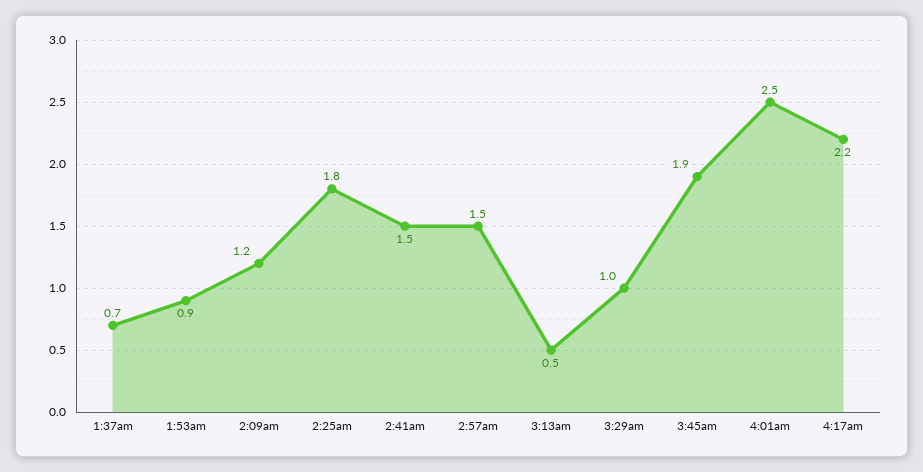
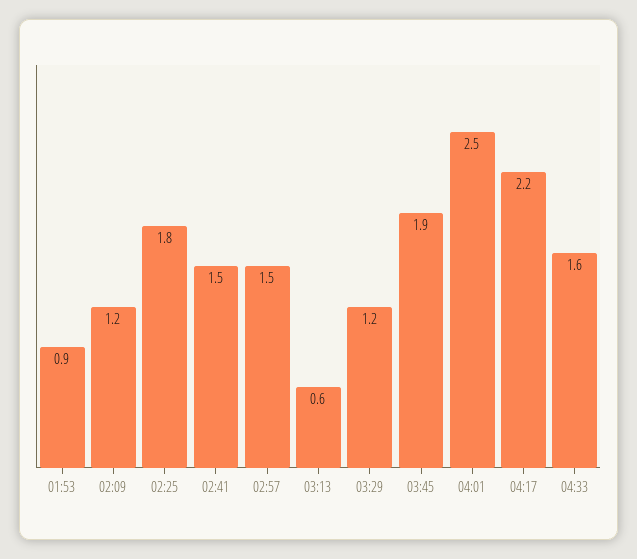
1:37am: 0.7 -> none
3:13am: 0.5 -> 0.6
3:29am: 1 -> 1.2
04:33: none -> 1.6

